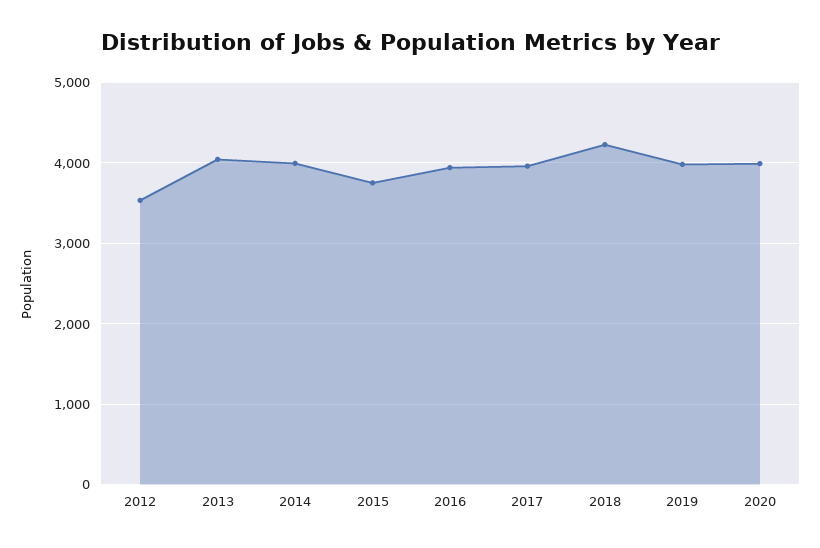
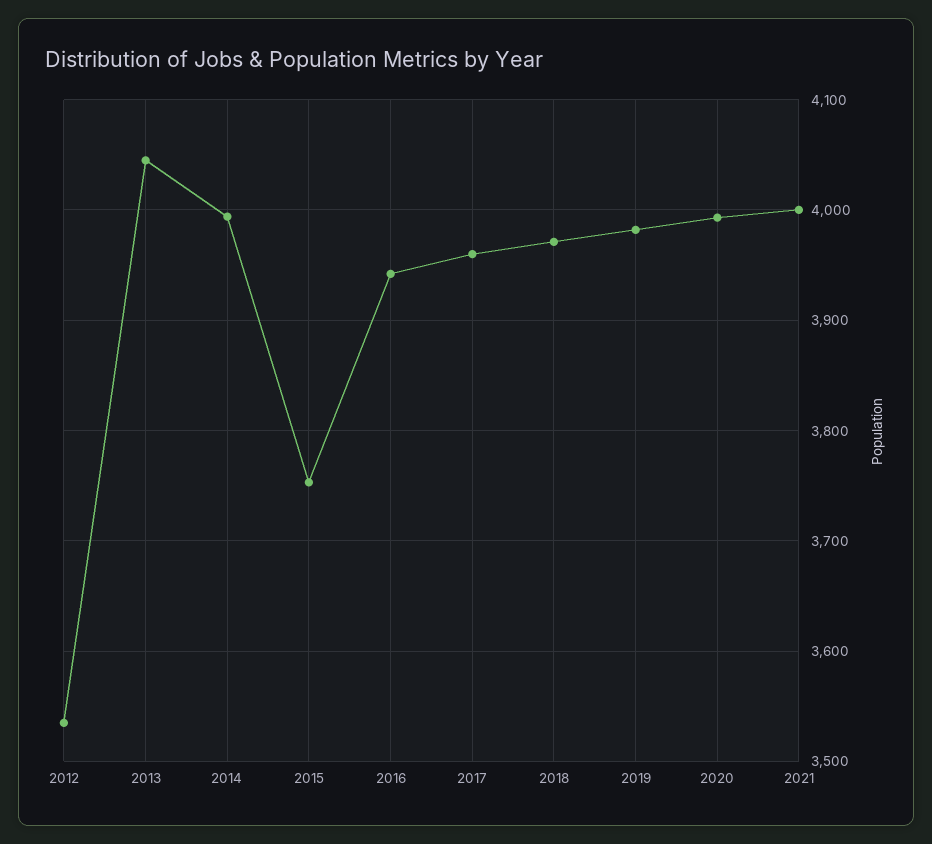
2018: 4200 -> 3970
2021: none -> 4000

